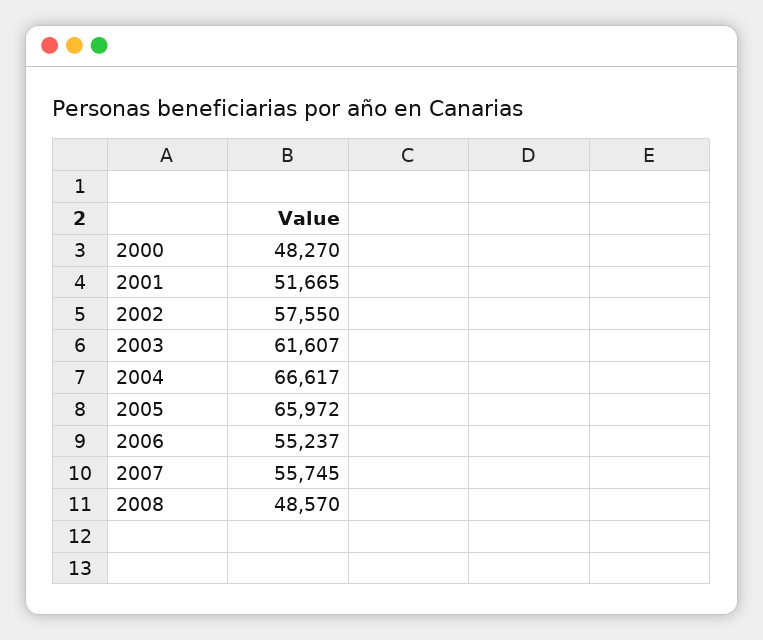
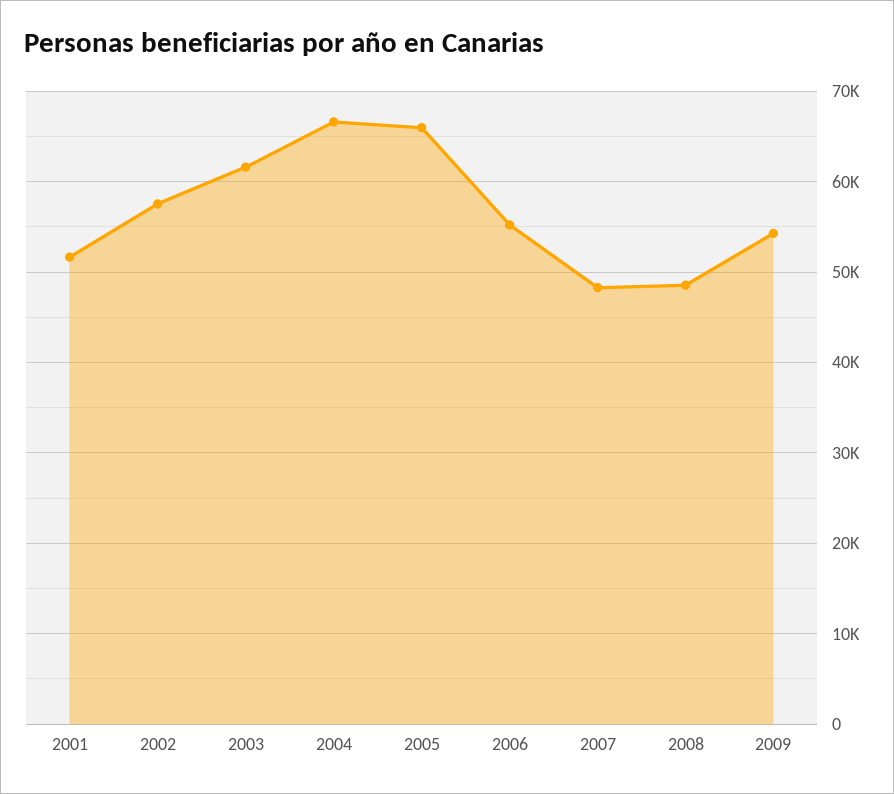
2000: 48270 -> none
2007: 55745 -> 48000
2009: none -> 54000

